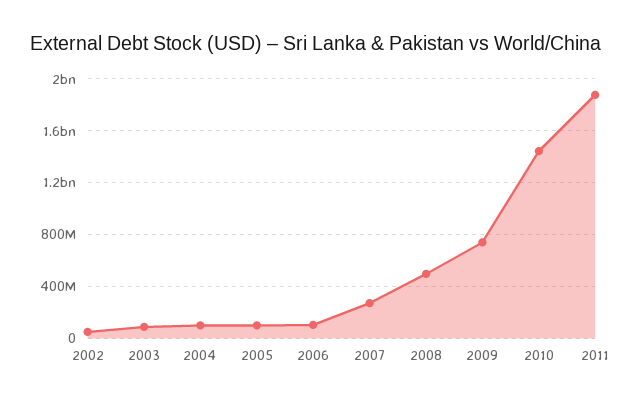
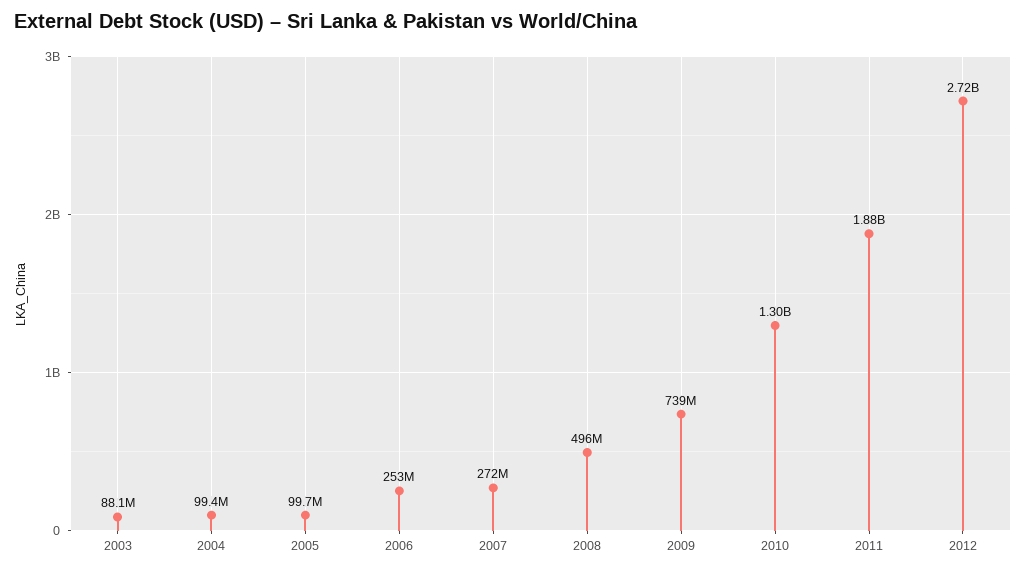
2002: 50000000 -> none
2006: 100000000 -> 253000000
2010: 1450000000 -> 1300000000
2012: none -> 2720000000

